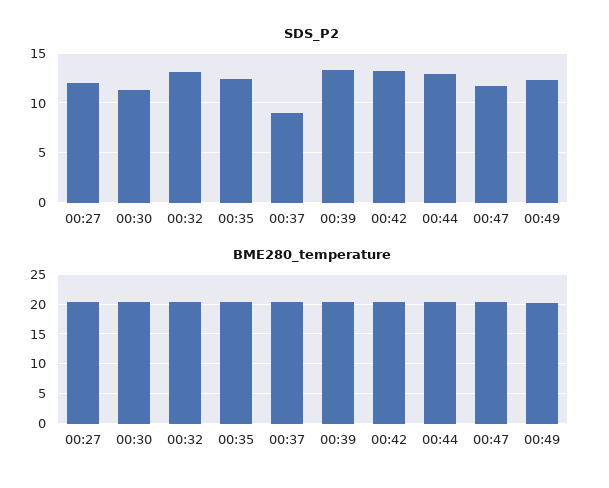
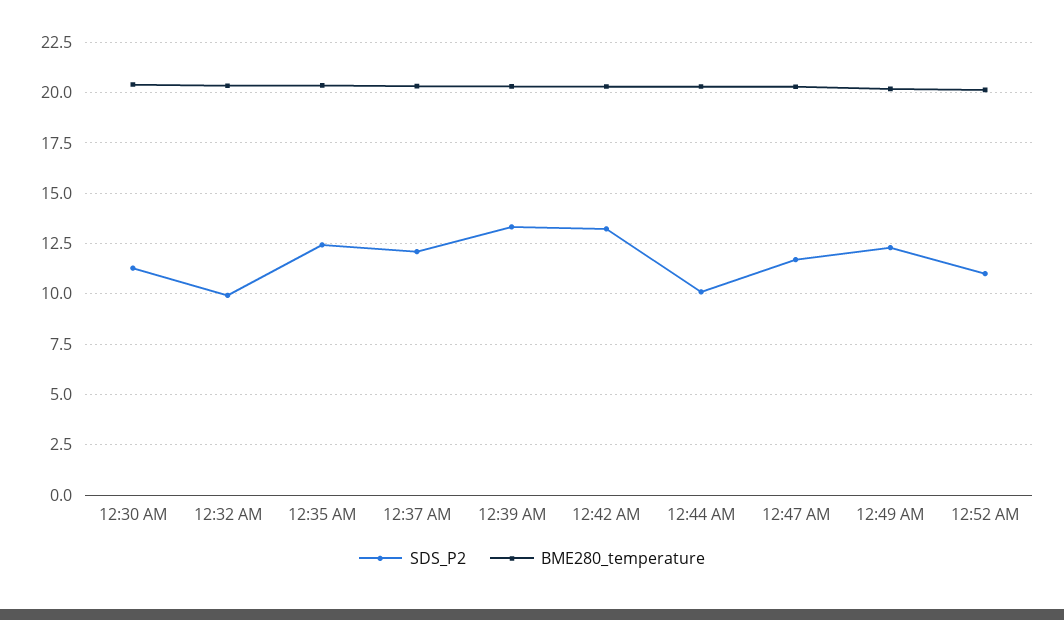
SDS_P2, 00:27: 12 -> none
SDS_P2, 00:32: 13 -> 10
SDS_P2, 00:37: 9 -> 12
SDS_P2, 00:44: 13 -> 10
BME280_temperature, 00:27: 20 -> none
SDS_P2, 12:52 AM: none -> 11
BME280_temperature, 12:52 AM: none -> 20

